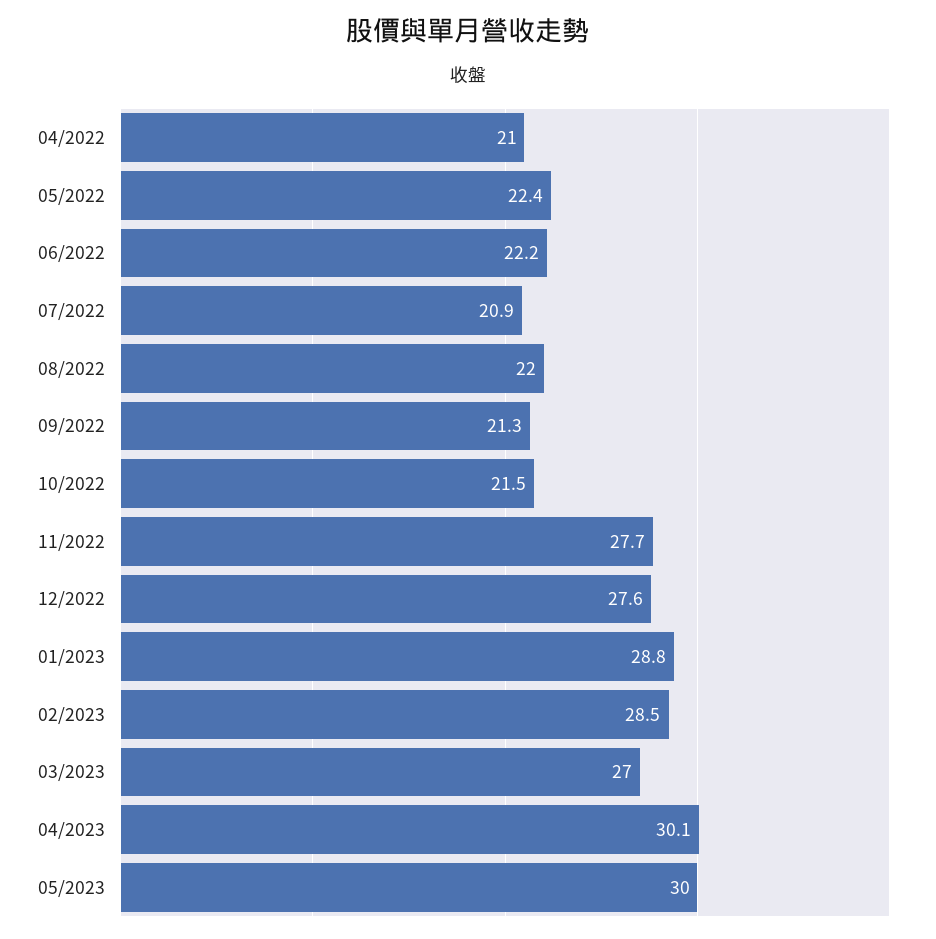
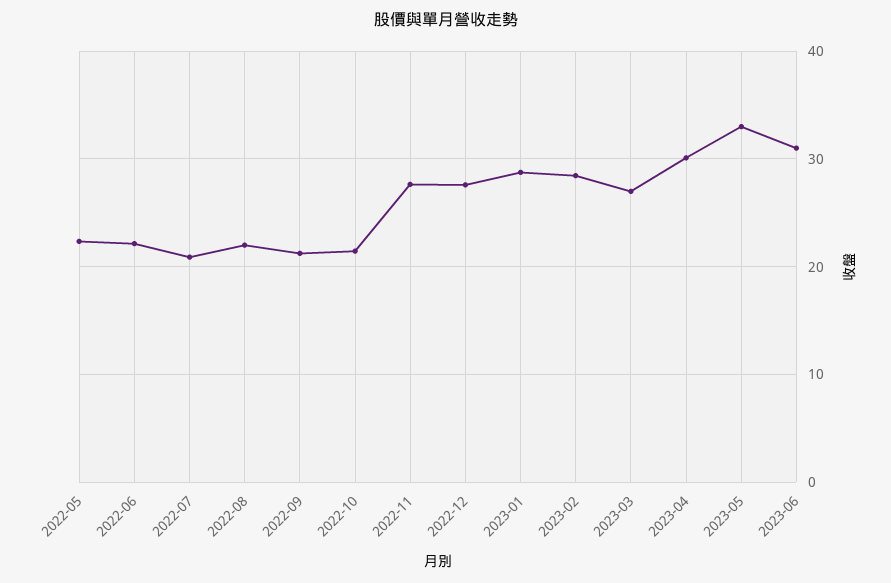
04/2022: 21 -> none
05/2023: 30 -> 33
2023-06: none -> 31

